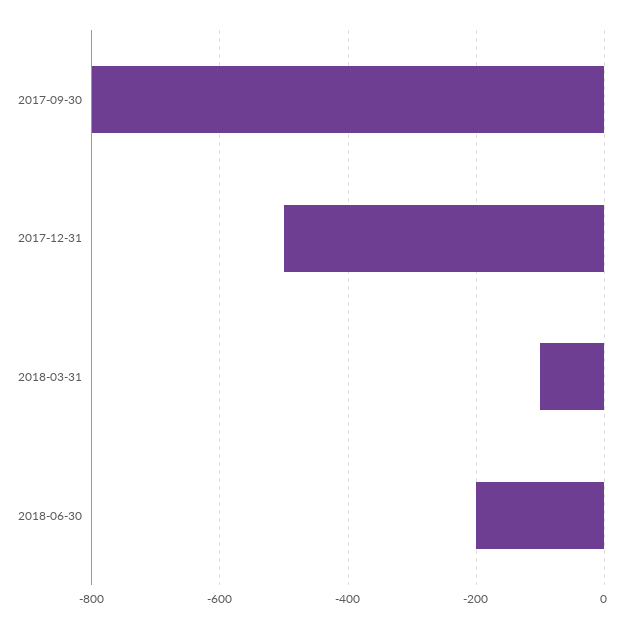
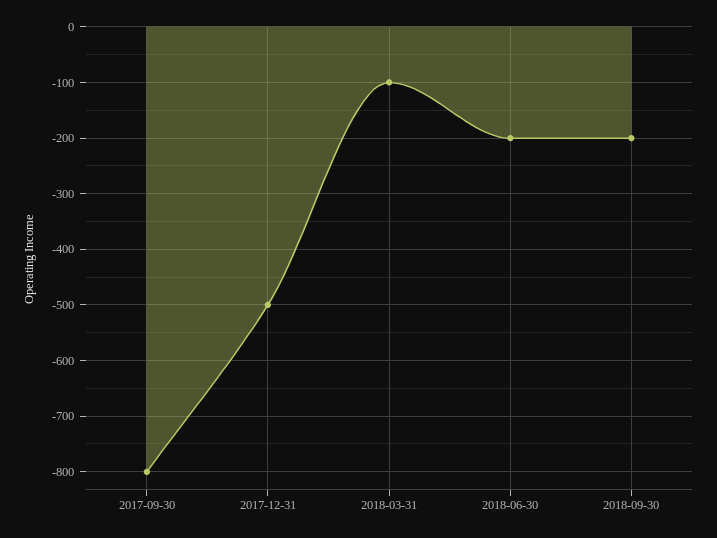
2018-09-30: none -> -200

